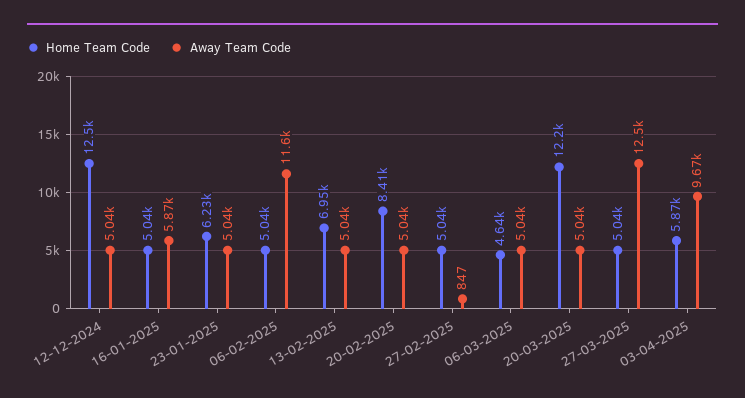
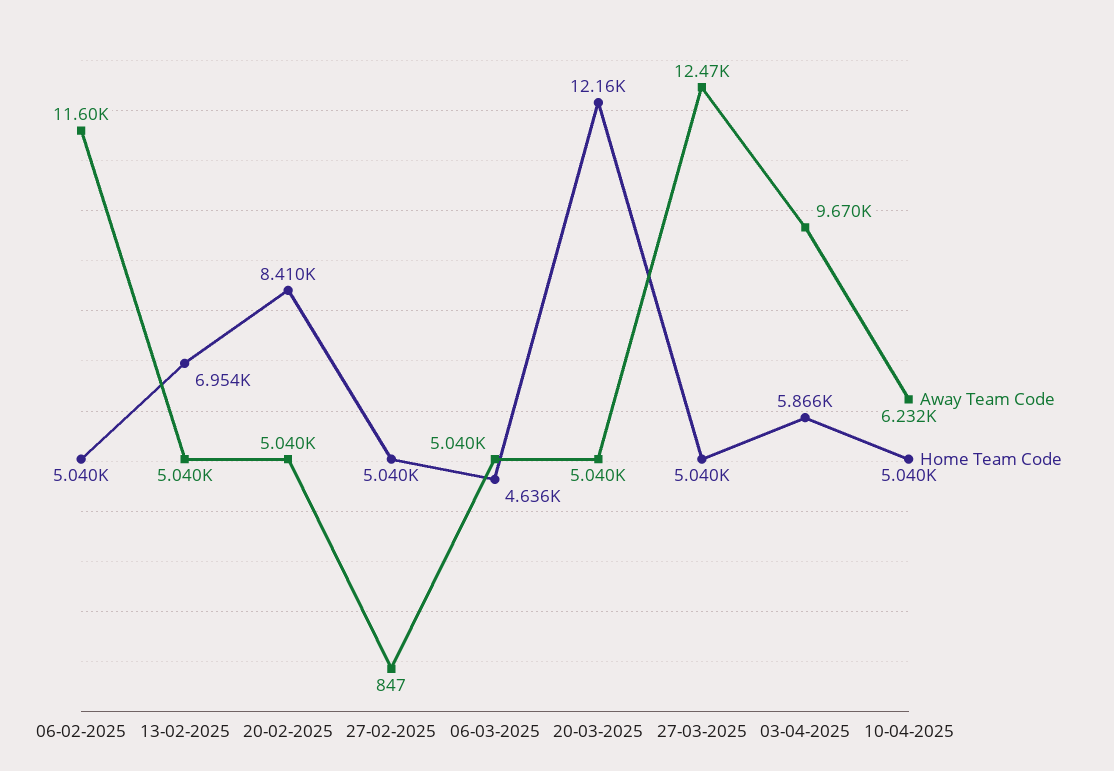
Home Team Code, 12-12-2024: 12500 -> none
Away Team Code, 12-12-2024: 5040 -> none
Home Team Code, 16-01-2025: 5040 -> none
Away Team Code, 16-01-2025: 5870 -> none
Home Team Code, 23-01-2025: 6230 -> none
Away Team Code, 23-01-2025: 5040 -> none
Away Team Code, 10-04-2025: none -> 6232
Home Team Code, 10-04-2025: none -> 5040

